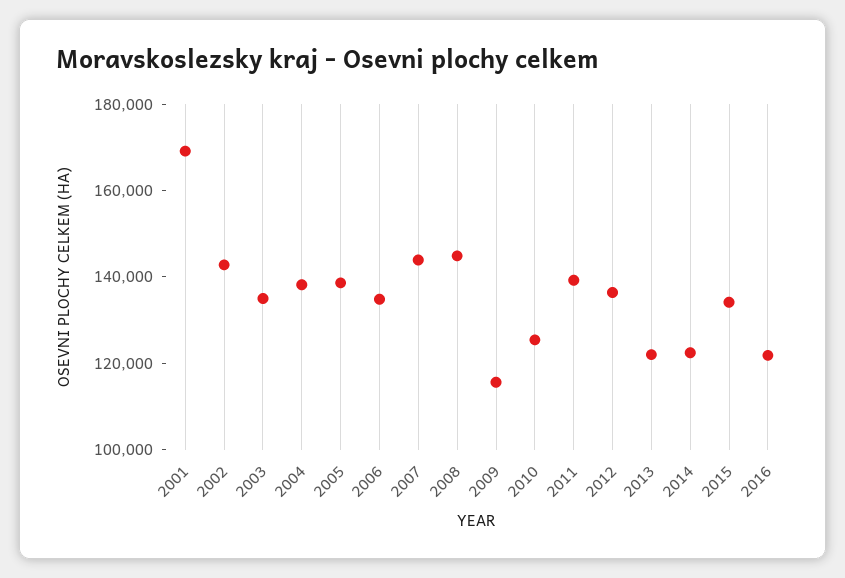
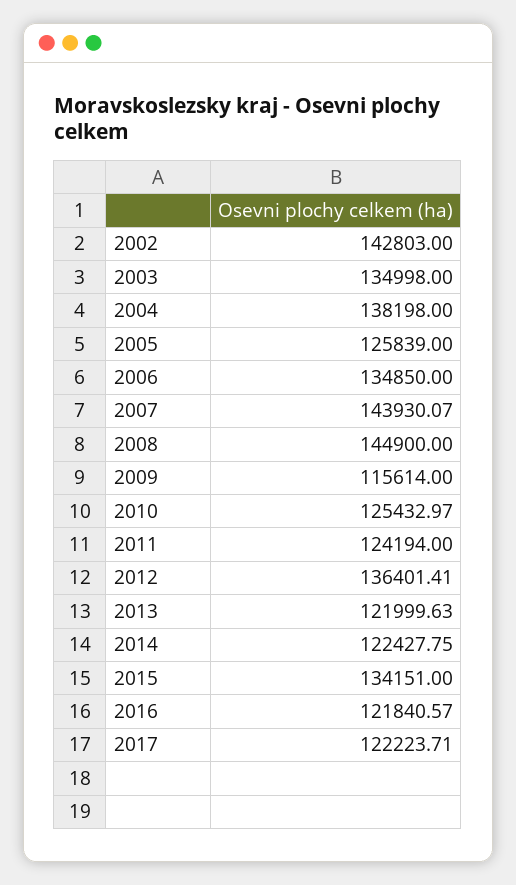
2001: 170000 -> none
2005: 140000 -> 125839
2011: 140000 -> 124194
2017: none -> 122223.71

